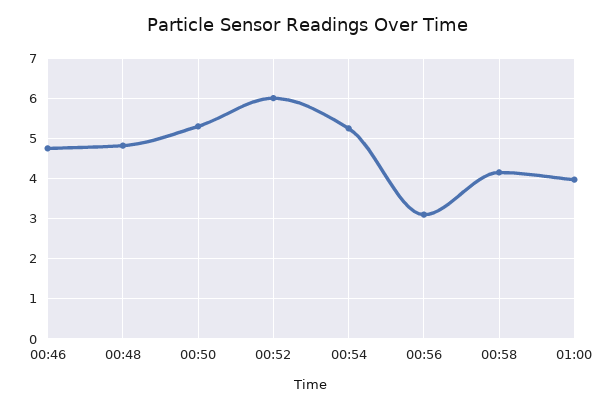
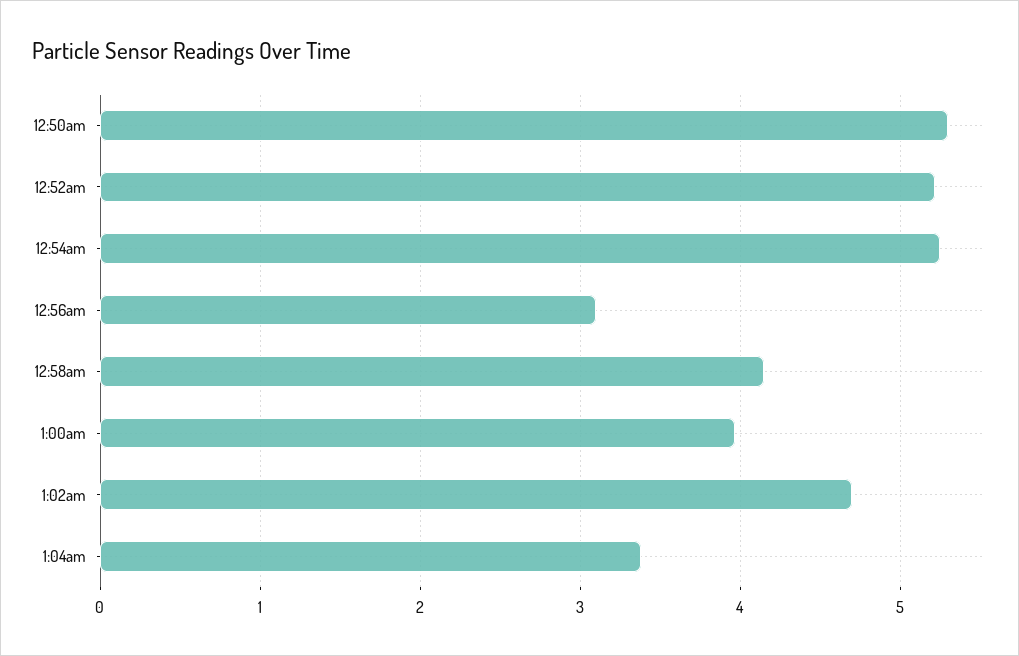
00:46: 4.8 -> none
00:48: 4.8 -> none
00:52: 6 -> 5.2
1:02am: none -> 4.7
1:04am: none -> 3.4

